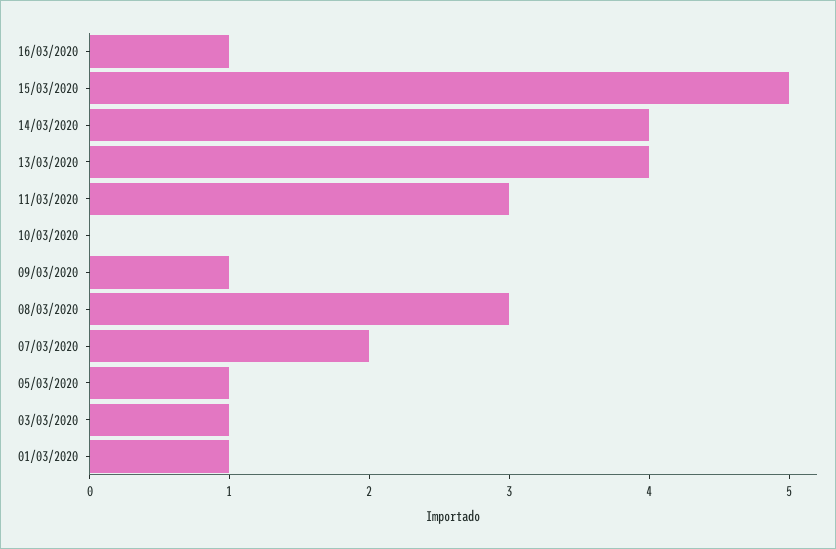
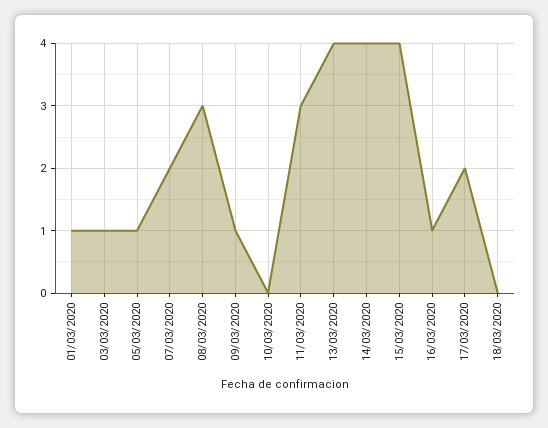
15/03/2020: 5 -> 4
17/03/2020: none -> 2
18/03/2020: none -> 0

